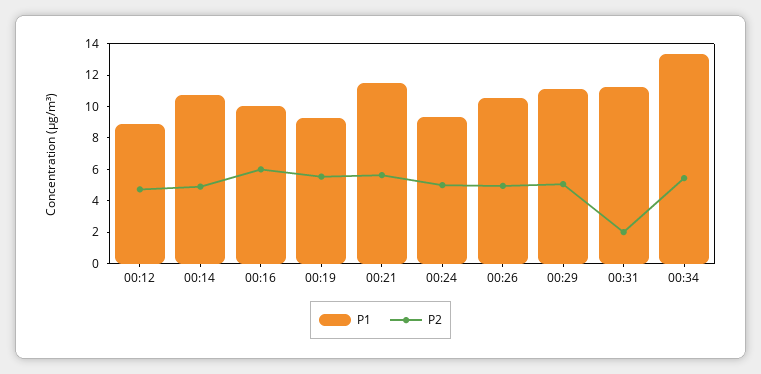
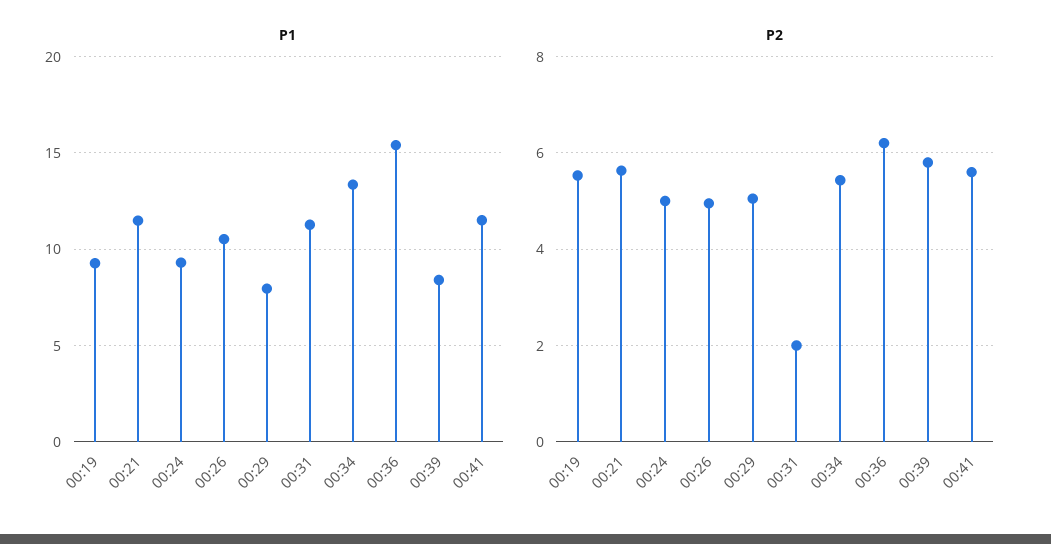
P1, 00:12: 9 -> none
P2, 00:12: 5 -> none
P1, 00:14: 11 -> none
P2, 00:14: 5 -> none
P1, 00:16: 10 -> none
P2, 00:16: 6 -> none
P1, 00:29: 11 -> 8
P1, 00:36: none -> 15.5
P1, 00:39: none -> 8.5
P1, 00:41: none -> 11.5
P2, 00:36: none -> 6.2
P2, 00:39: none -> 5.8
P2, 00:41: none -> 5.6

